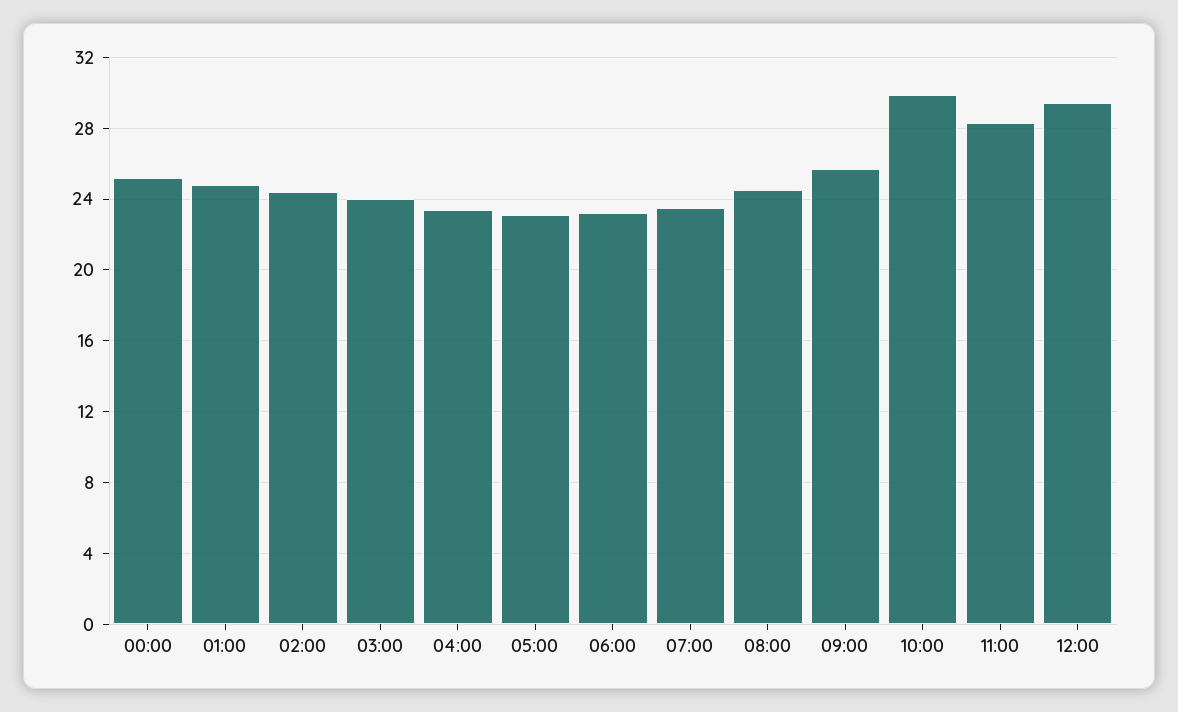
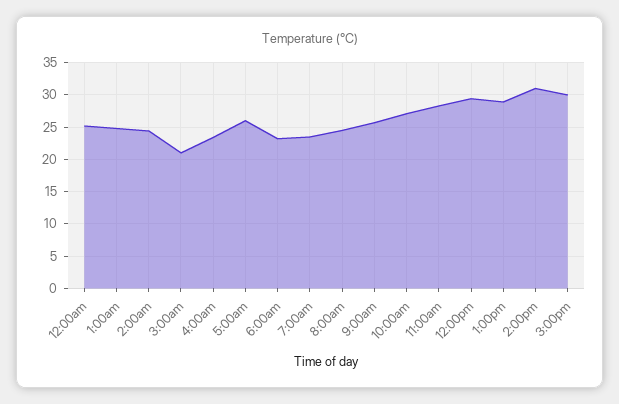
03:00: 24 -> 21
05:00: 23 -> 26
10:00: 30 -> 27
1:00pm: none -> 29
2:00pm: none -> 31
3:00pm: none -> 30

